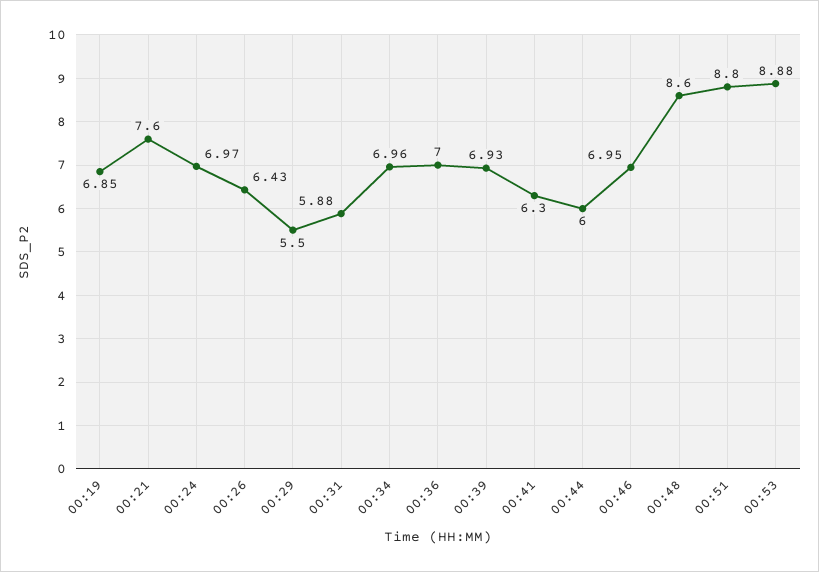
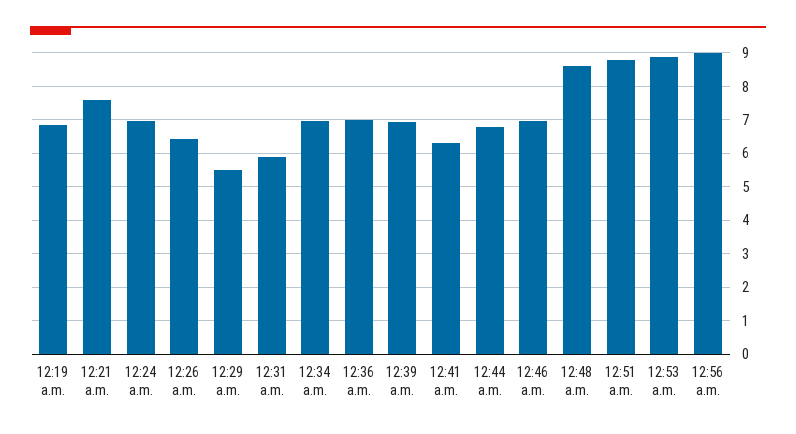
00:44: 6 -> 6.8
12:56 a.m.: none -> 9

